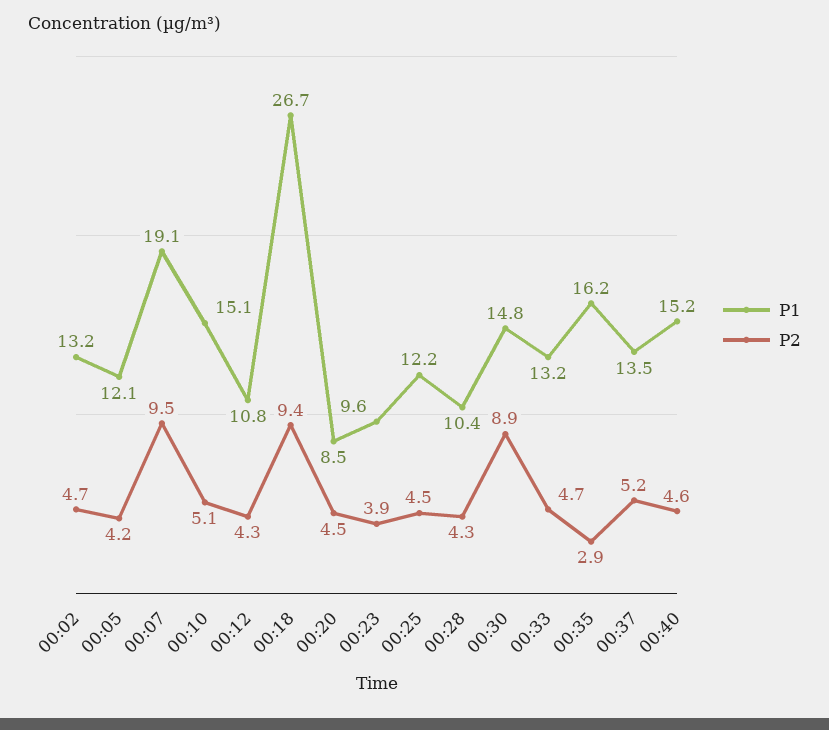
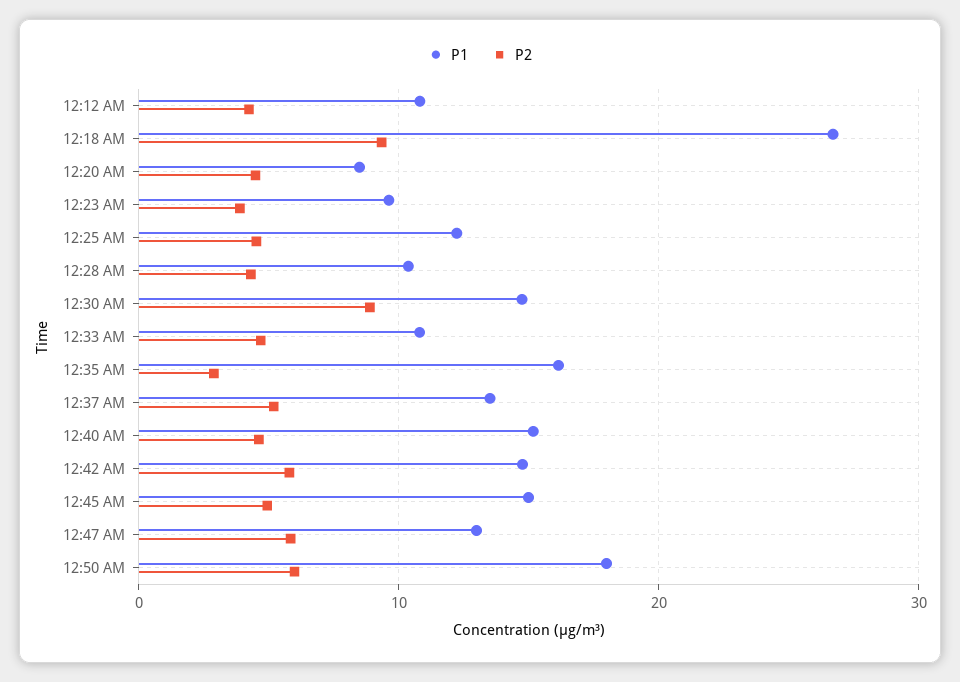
P1, 00:02: 13.2 -> none
P2, 00:02: 4.7 -> none
P1, 00:05: 12.1 -> none
P2, 00:05: 4.2 -> none
P1, 00:07: 19.1 -> none
P2, 00:07: 9.5 -> none
P1, 00:10: 15.1 -> none
P2, 00:10: 5.1 -> none
P1, 00:33: 13.2 -> 11
P1, 12:42 AM: none -> 15
P2, 12:42 AM: none -> 6
P1, 12:45 AM: none -> 15
P2, 12:45 AM: none -> 5
P1, 12:47 AM: none -> 13
P2, 12:47 AM: none -> 6
P1, 12:50 AM: none -> 18
P2, 12:50 AM: none -> 6

